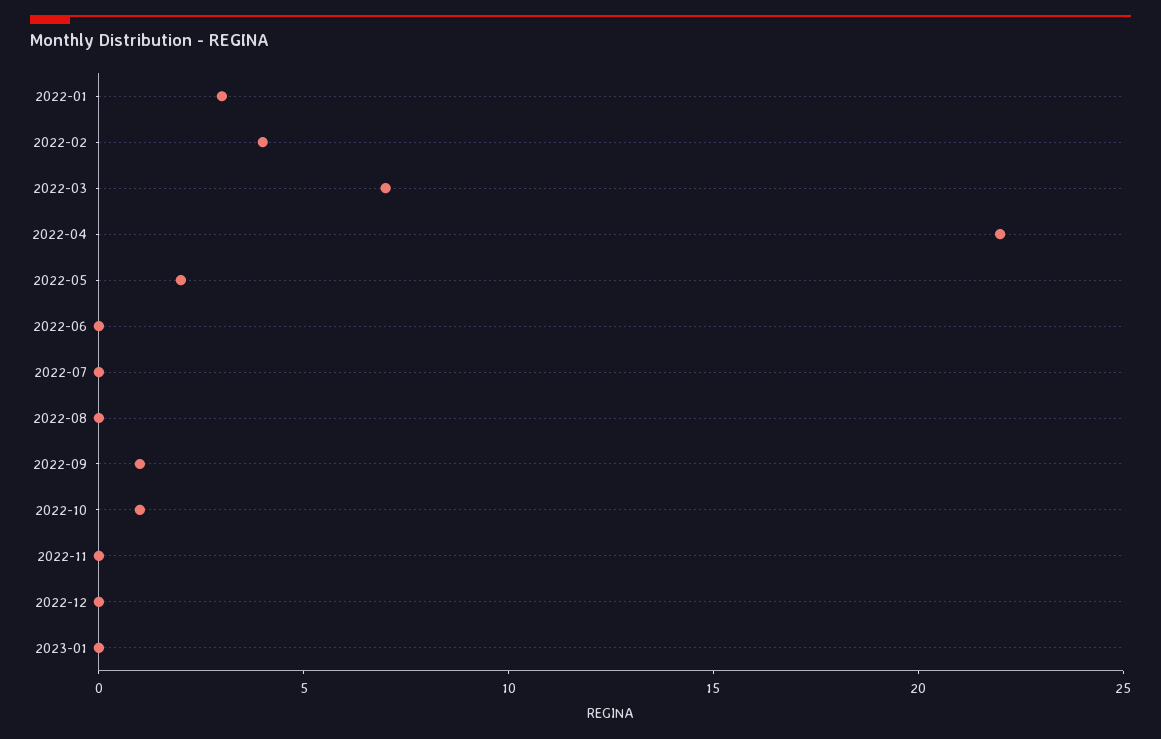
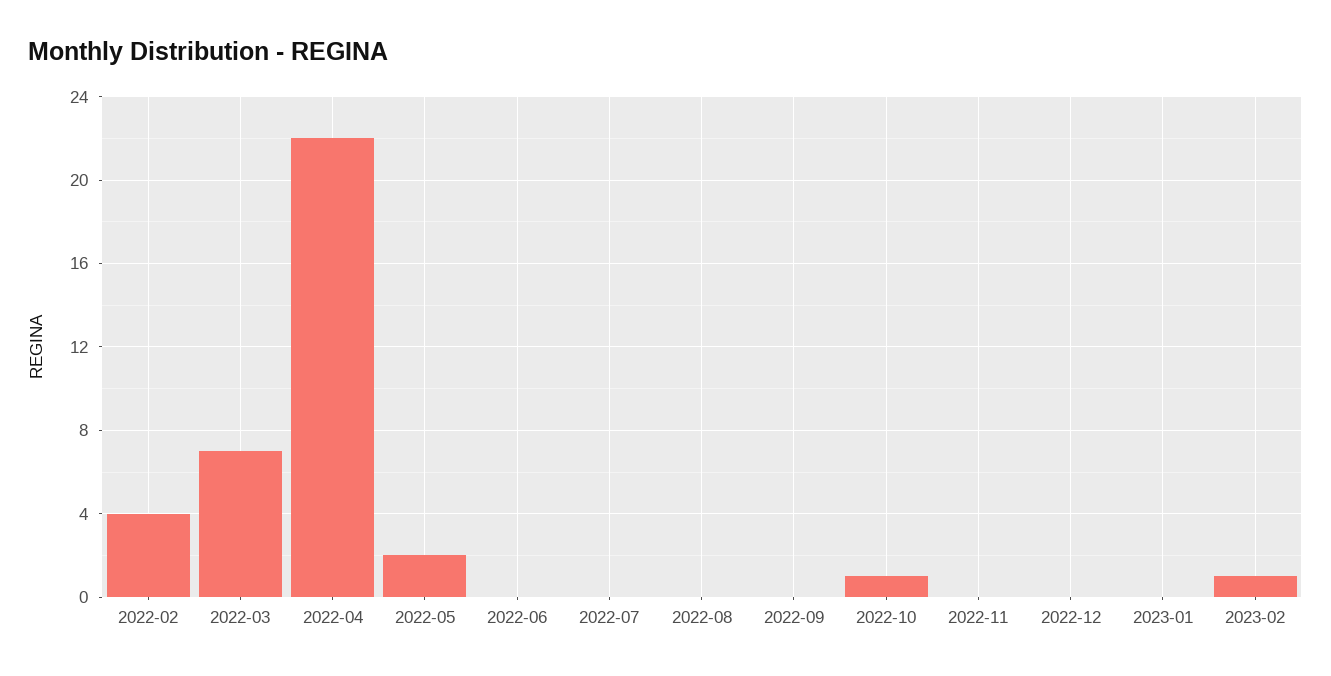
2022-01: 3 -> none
2022-09: 1 -> 0
2023-02: none -> 1

